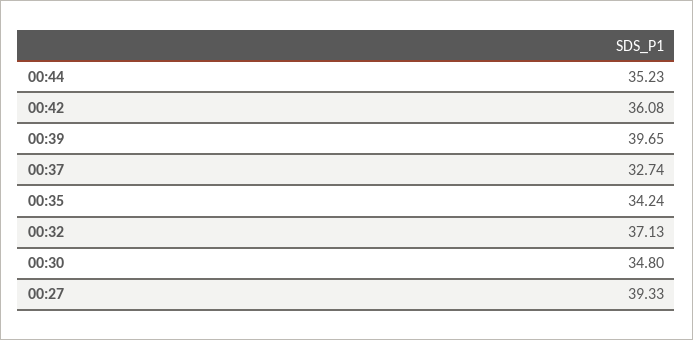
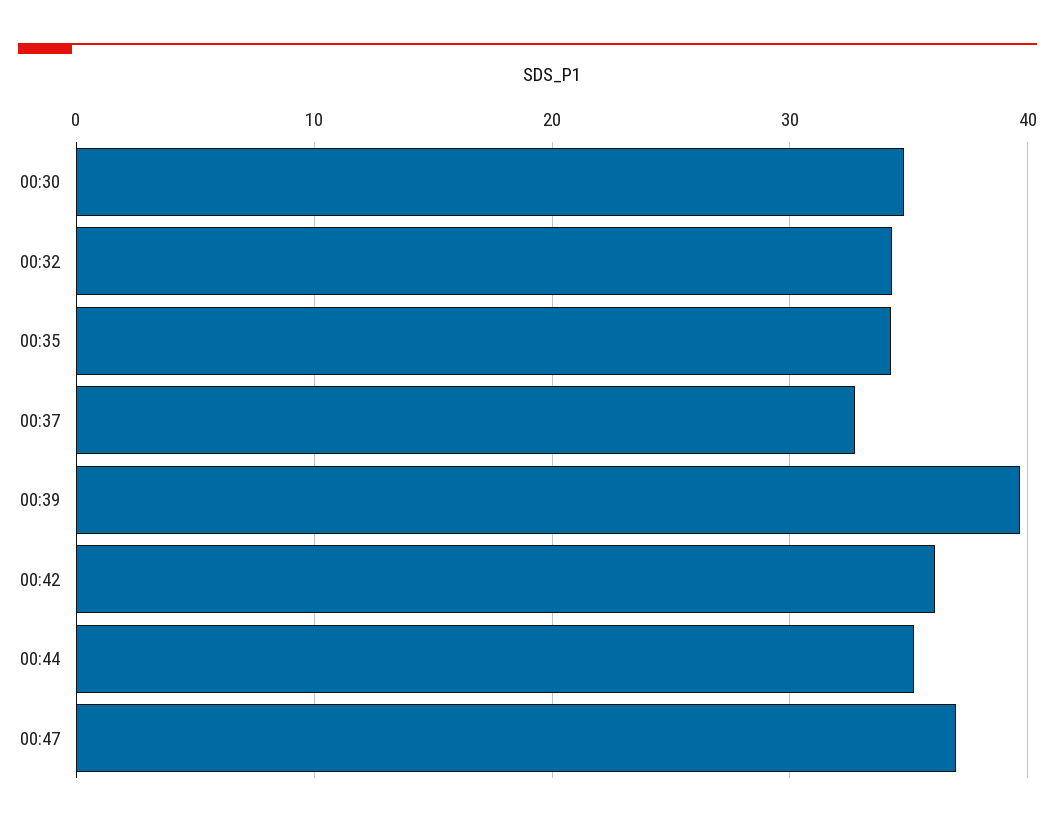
00:32: 37.13 -> 34
00:27: 39.33 -> none
00:47: none -> 37

